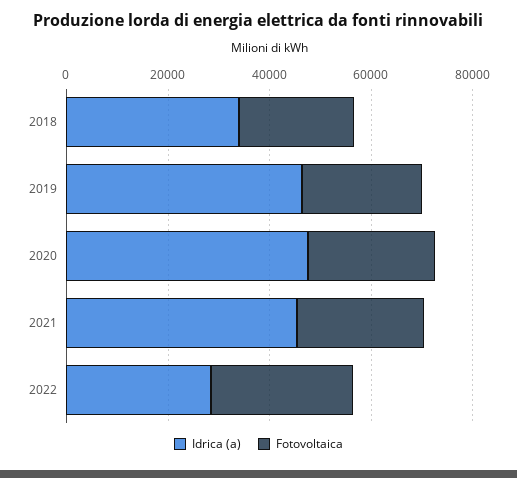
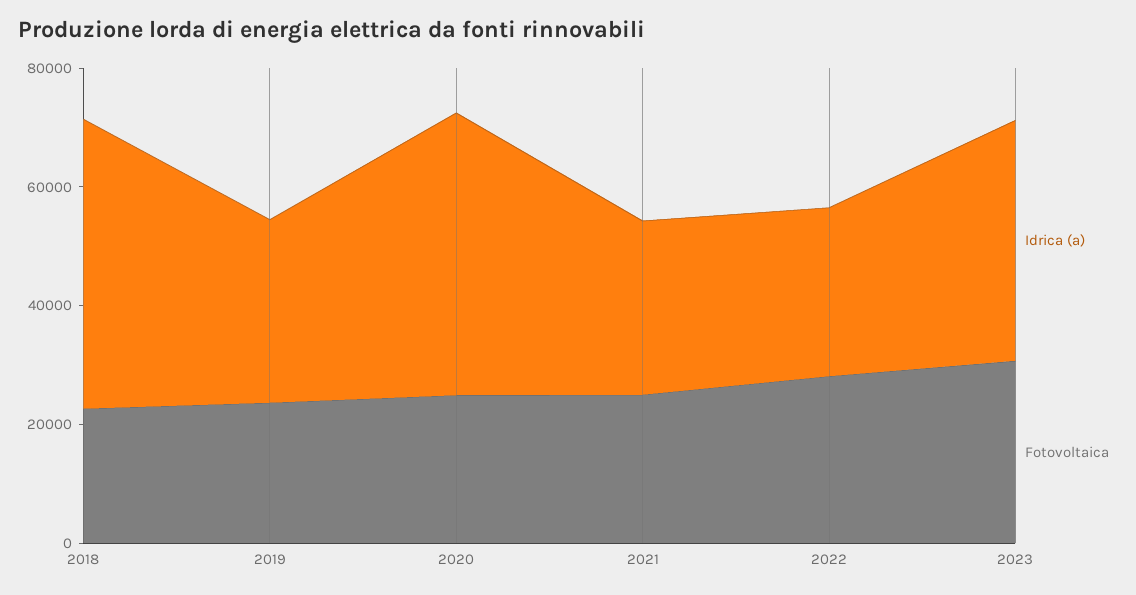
Idrica (a), 2018: 35000 -> 50000
Idrica (a), 2019: 45000 -> 30000
Idrica (a), 2021: 45000 -> 30000
Idrica (a), 2023: none -> 40000
Fotovoltaica, 2023: none -> 30000

